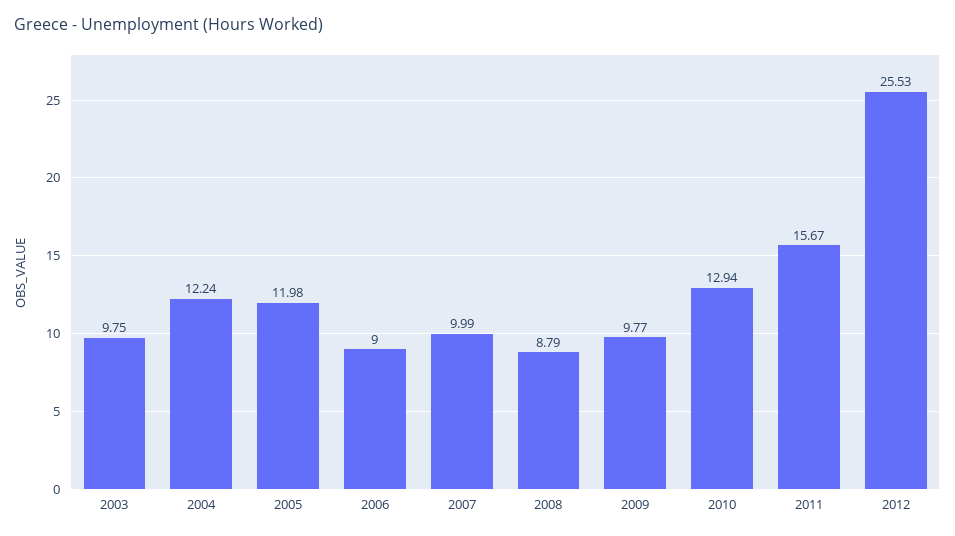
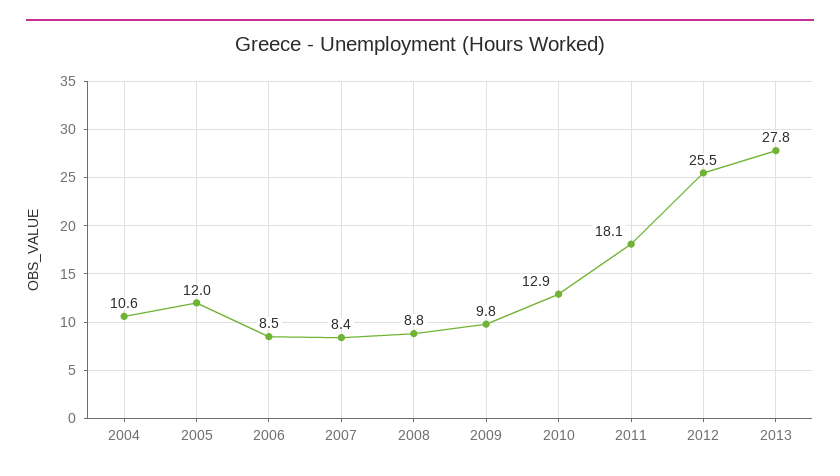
2003: 9.75 -> none
2004: 12.24 -> 10.6
2006: 9 -> 8.5
2007: 9.99 -> 8.4
2011: 15.67 -> 18.1
2013: none -> 27.8

